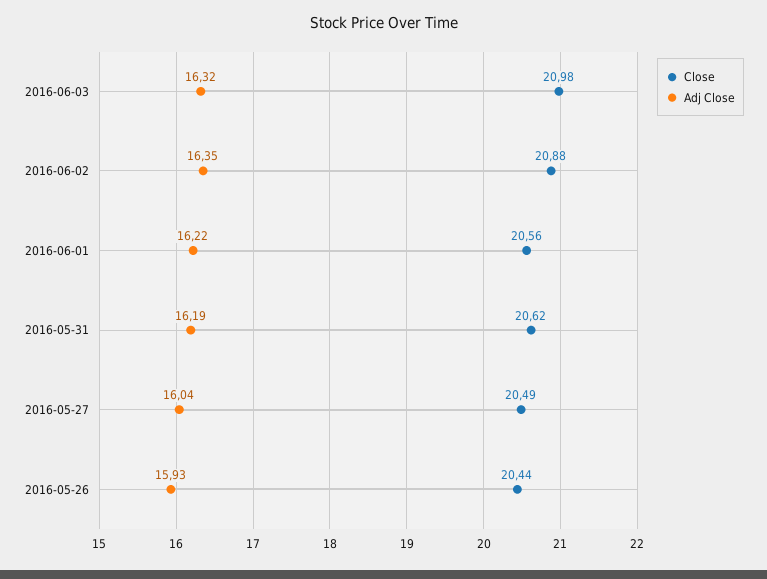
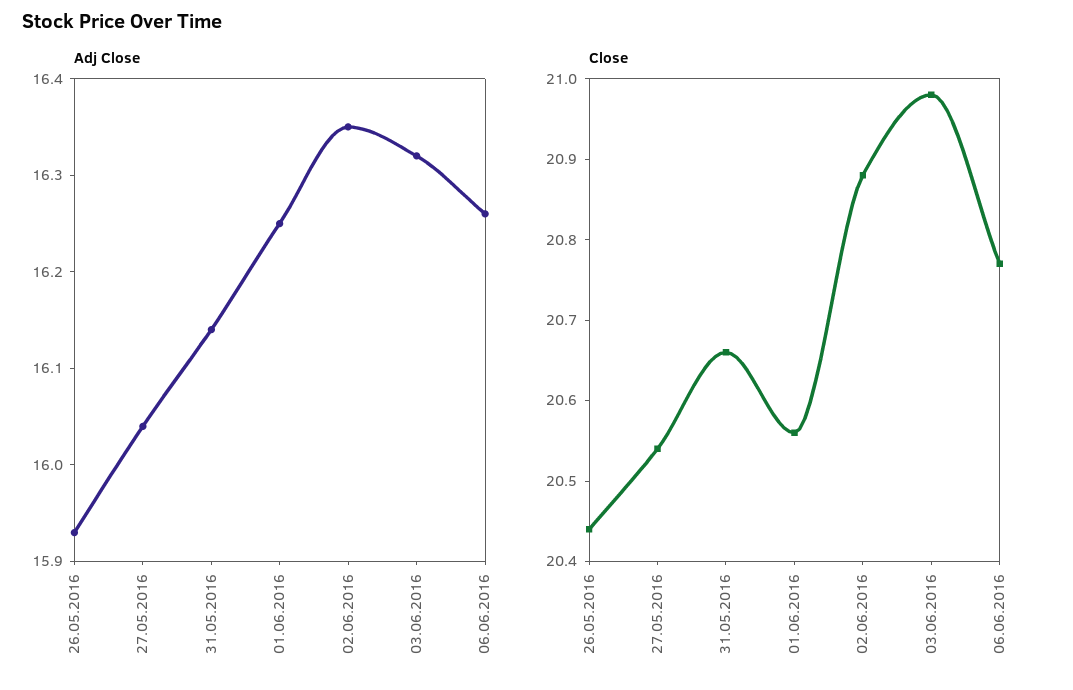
Adj Close, 2016-06-01: 16.22 -> 16.25
Close, 2016-05-31: 20.62 -> 20.66
Adj Close, 2016-05-31: 16.19 -> 16.14
Close, 2016-05-27: 20.49 -> 20.54
Adj Close, 06.06.2016: none -> 16.26
Close, 06.06.2016: none -> 20.77

